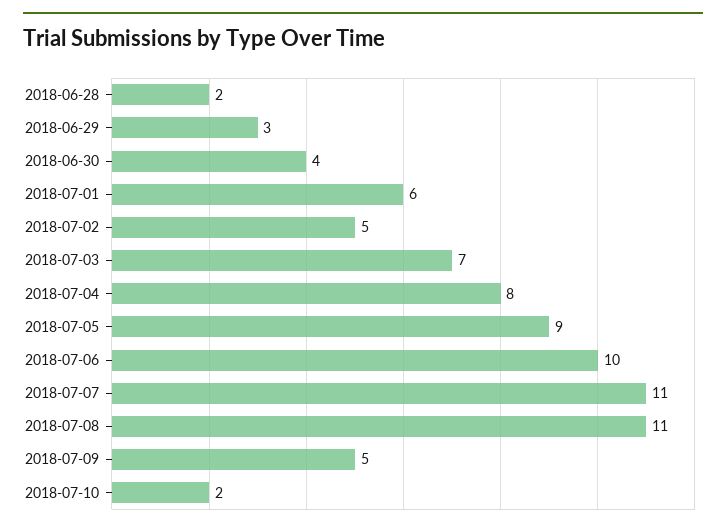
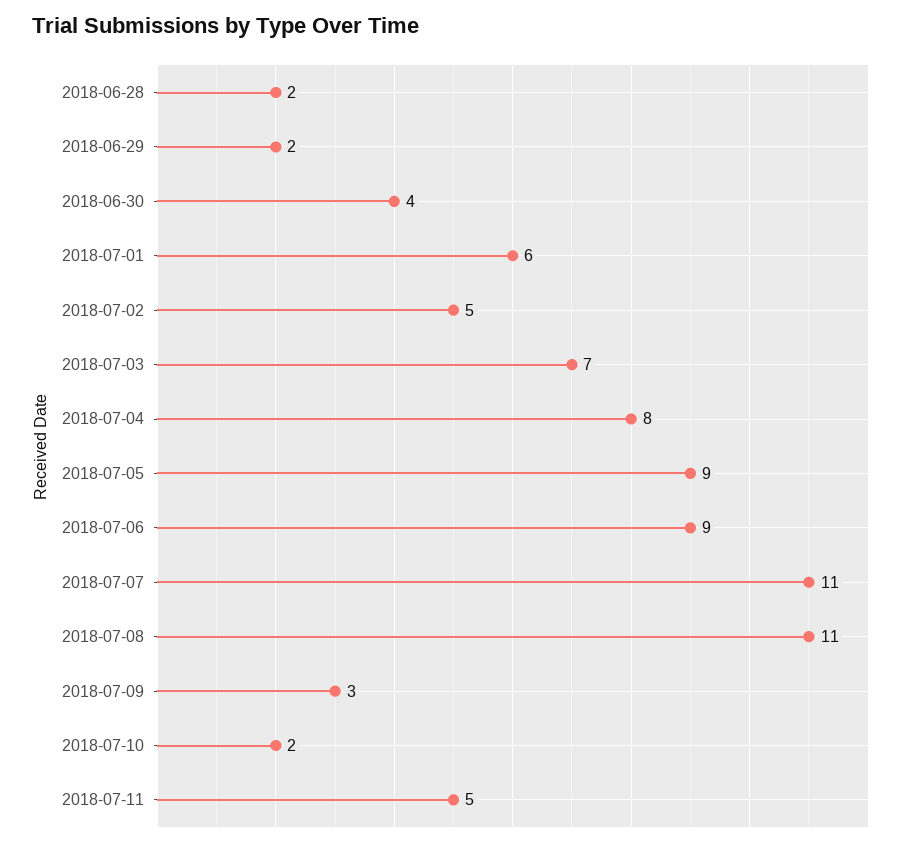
2018-06-29: 3 -> 2
2018-07-06: 10 -> 9
2018-07-09: 5 -> 3
2018-07-11: none -> 5

